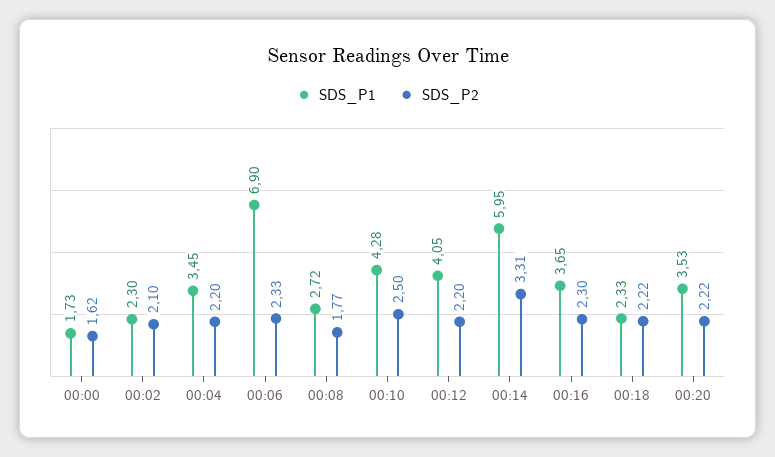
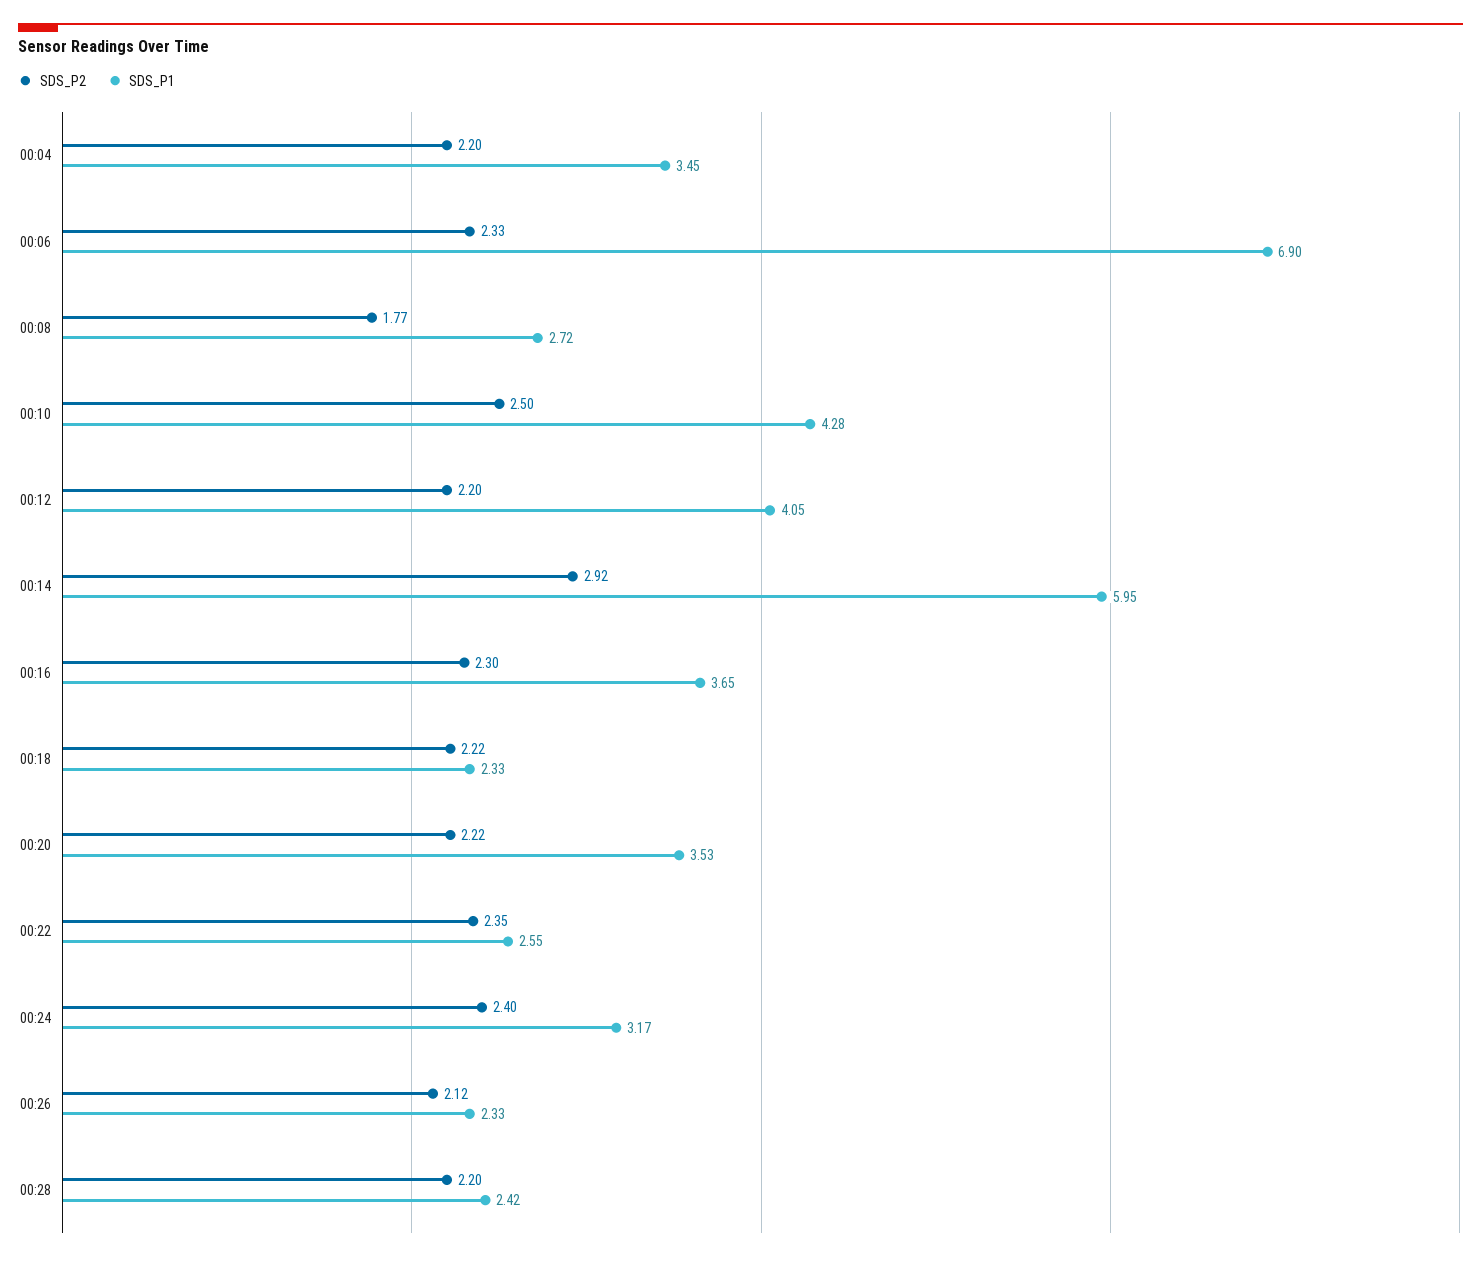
SDS_P1, 00:00: 1.73 -> none
SDS_P2, 00:00: 1.62 -> none
SDS_P1, 00:02: 2.3 -> none
SDS_P2, 00:02: 2.1 -> none
SDS_P2, 00:14: 3.31 -> 2.92
SDS_P2, 00:22: none -> 2.35
SDS_P1, 00:22: none -> 2.55
SDS_P2, 00:24: none -> 2.4
SDS_P1, 00:24: none -> 3.17
SDS_P2, 00:26: none -> 2.12
SDS_P1, 00:26: none -> 2.33
SDS_P2, 00:28: none -> 2.2
SDS_P1, 00:28: none -> 2.42

